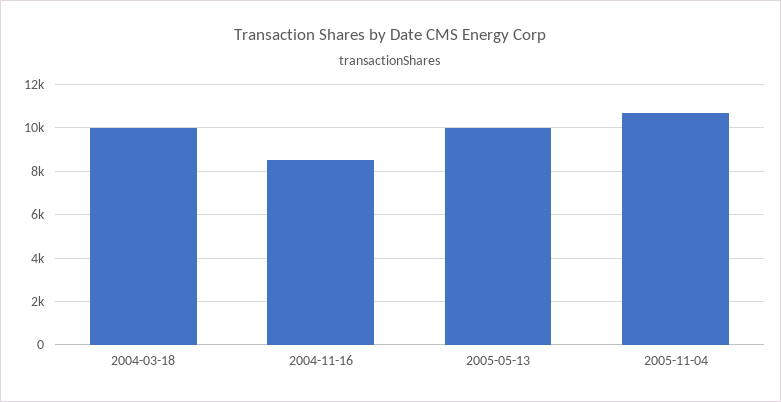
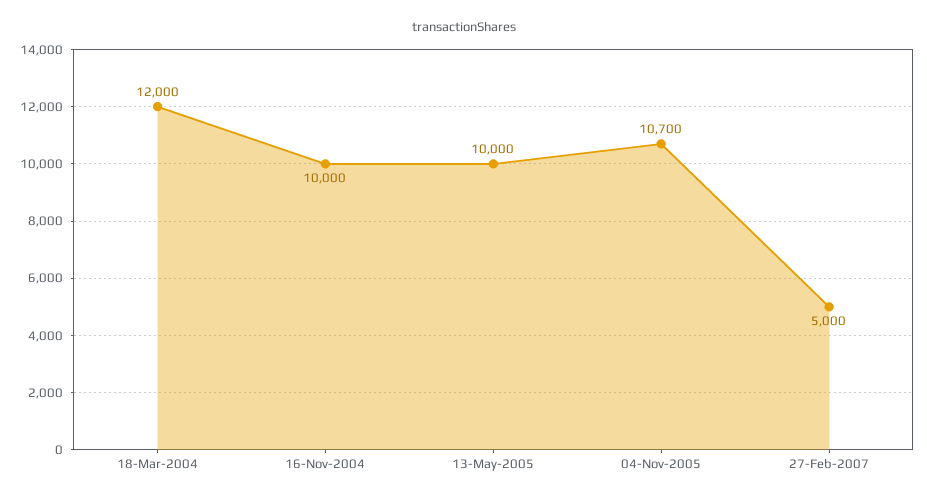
2004-03-18: 10000 -> 12000
2004-11-16: 8500 -> 10000
27-Feb-2007: none -> 5000

